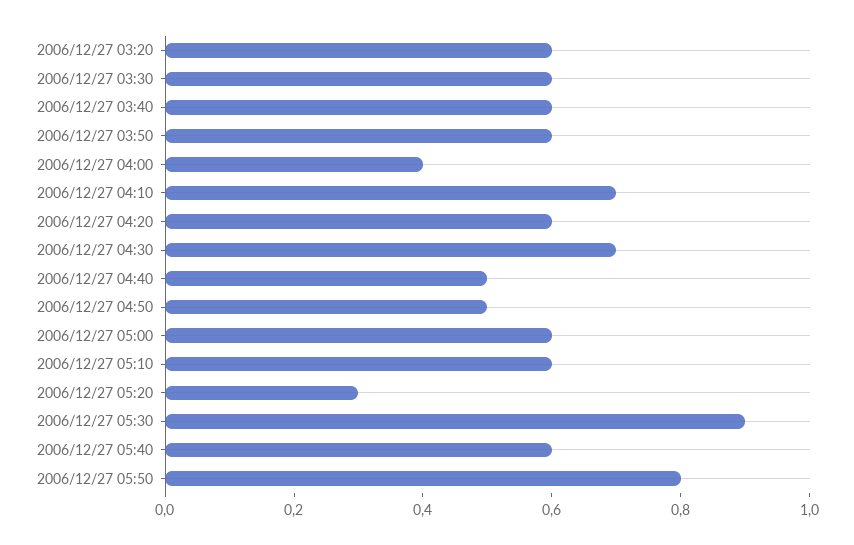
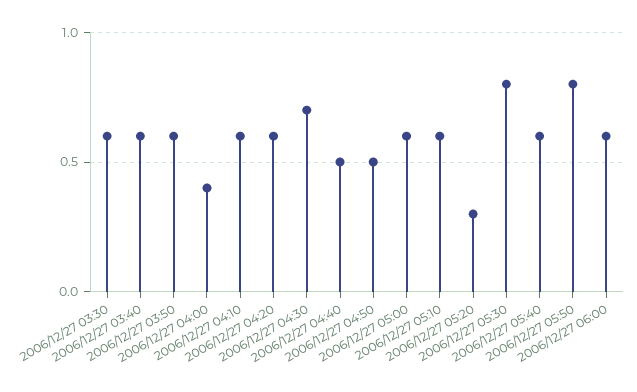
2006/12/27 03:20: 0.6 -> none
2006/12/27 04:10: 0.7 -> 0.6
2006/12/27 05:30: 0.9 -> 0.8
2006/12/27 06:00: none -> 0.6

